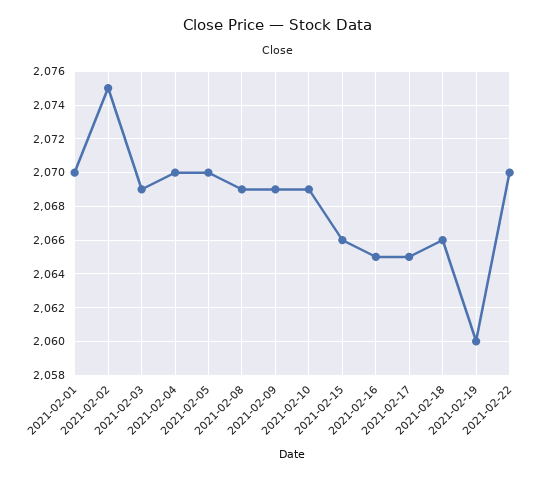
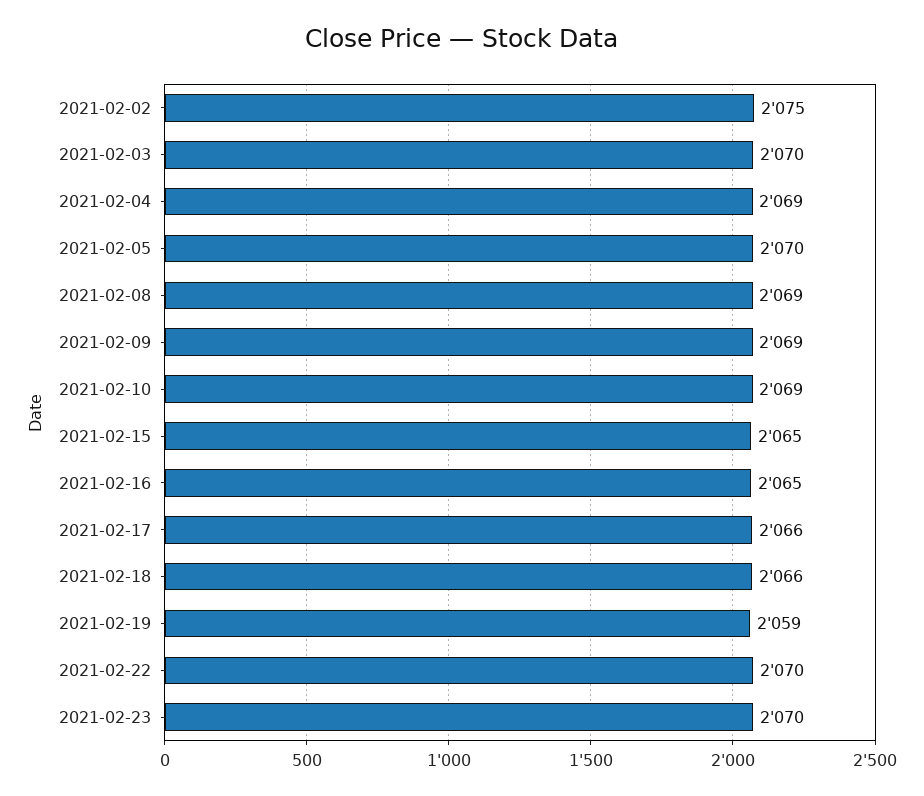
2021-02-01: 2070 -> none
2021-02-03: 2069 -> 2070
2021-02-04: 2070 -> 2069
2021-02-15: 2066 -> 2065
2021-02-17: 2065 -> 2066
2021-02-19: 2060 -> 2059
2021-02-23: none -> 2070

